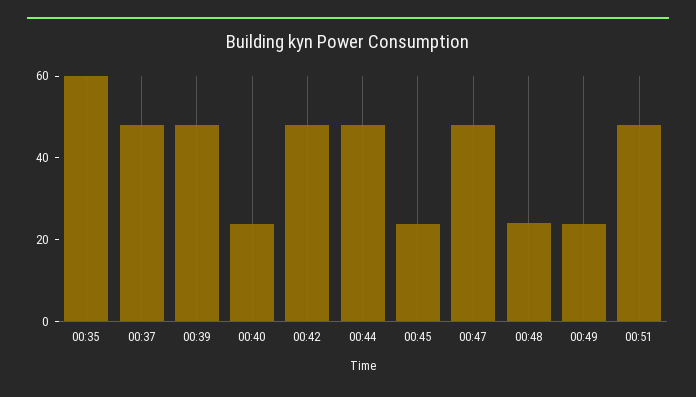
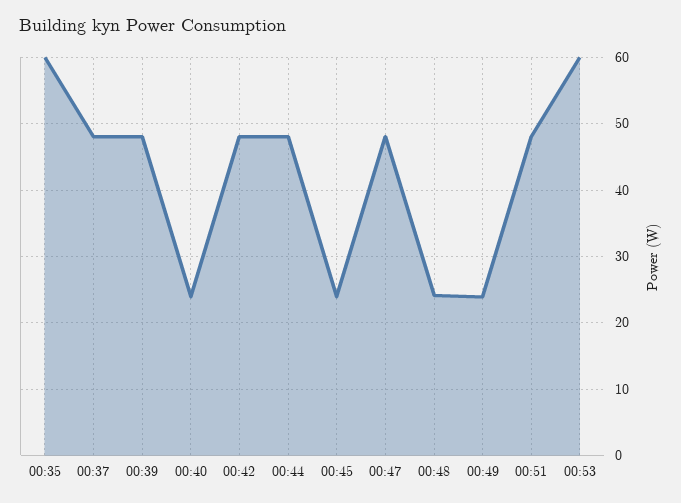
00:53: none -> 60

